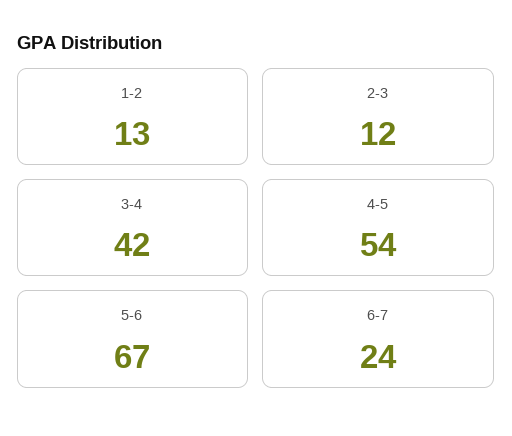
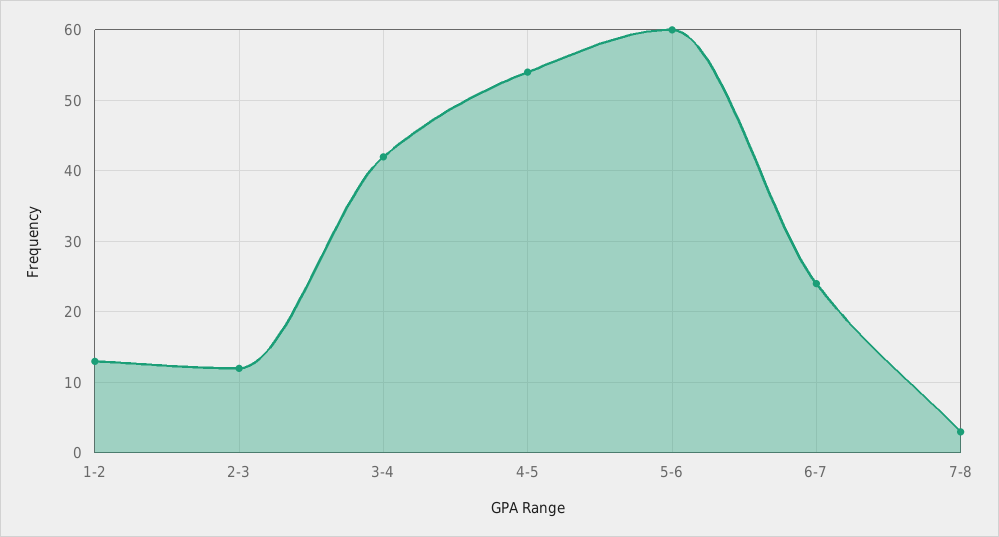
5-6: 67 -> 60
7-8: none -> 3

